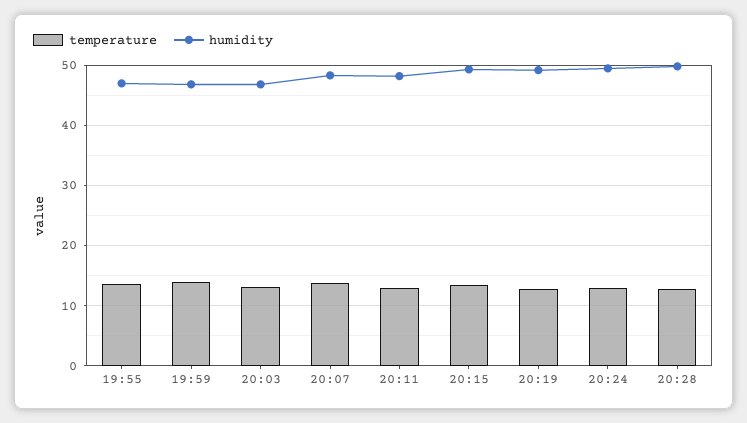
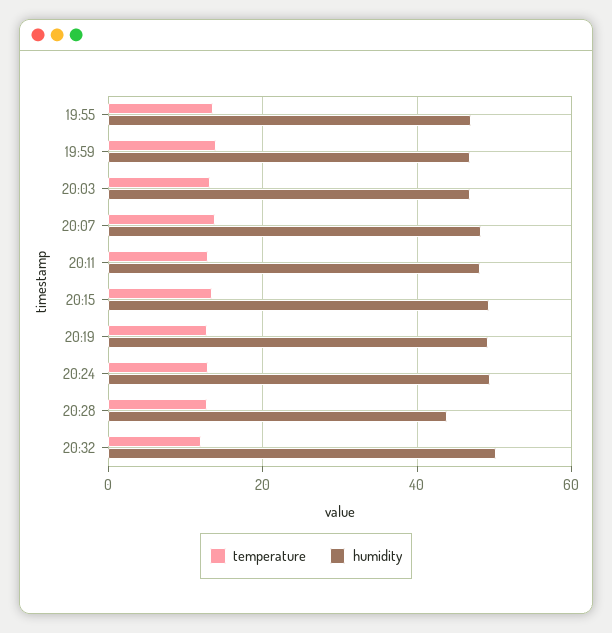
humidity, 20:28: 50 -> 44
temperature, 20:32: none -> 12
humidity, 20:32: none -> 50

